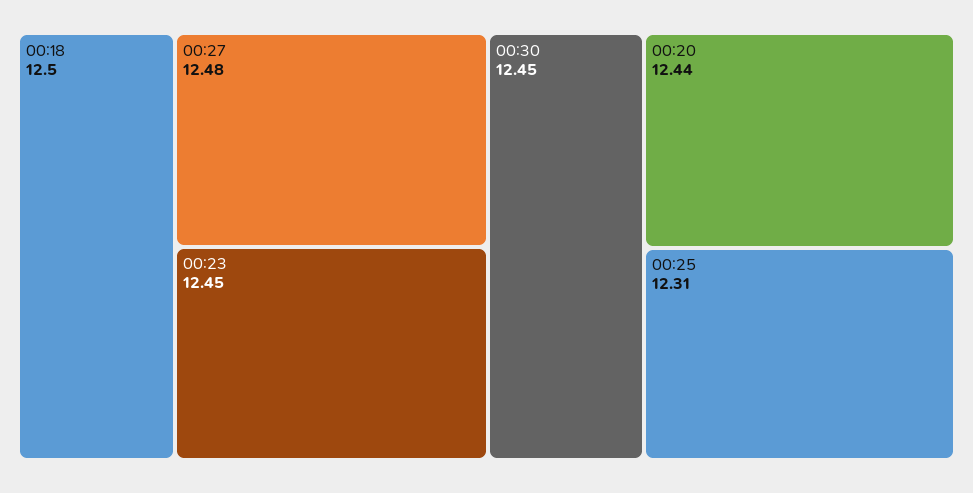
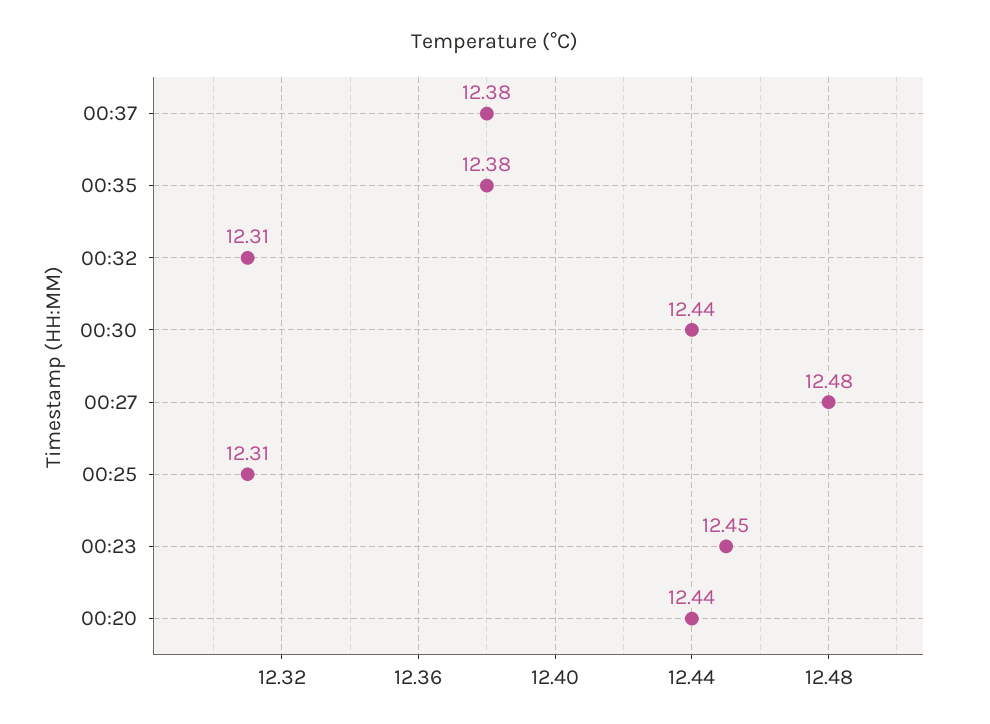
00:18: 12.5 -> none
00:30: 12.45 -> 12.44
00:37: none -> 12.38
00:35: none -> 12.38
00:32: none -> 12.31

